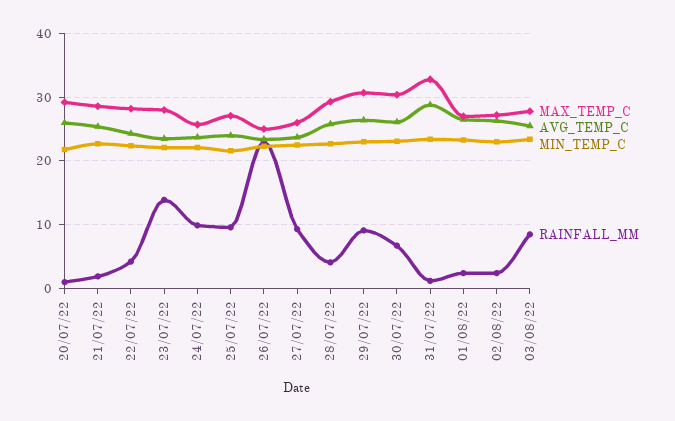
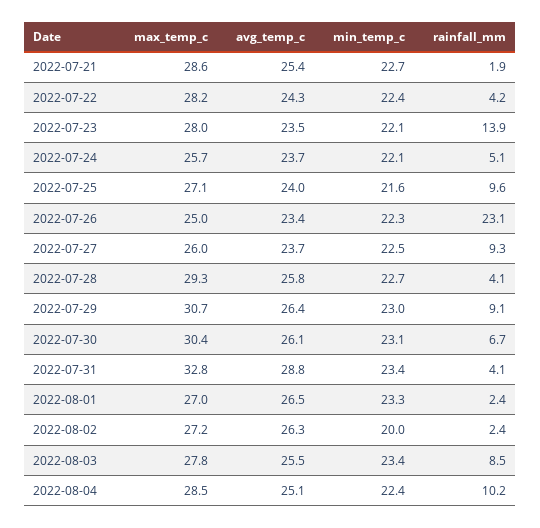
MAX_TEMP_C, 20/07/22: 29 -> none
AVG_TEMP_C, 20/07/22: 26 -> none
MIN_TEMP_C, 20/07/22: 22 -> none
RAINFALL_MM, 20/07/22: 1 -> none
RAINFALL_MM, 24/07/22: 10 -> 5.1
RAINFALL_MM, 31/07/22: 1 -> 4.1
MIN_TEMP_C, 02/08/22: 23 -> 20
MAX_TEMP_C, 2022-08-04: none -> 28.5
AVG_TEMP_C, 2022-08-04: none -> 25.1
MIN_TEMP_C, 2022-08-04: none -> 22.4
RAINFALL_MM, 2022-08-04: none -> 10.2

